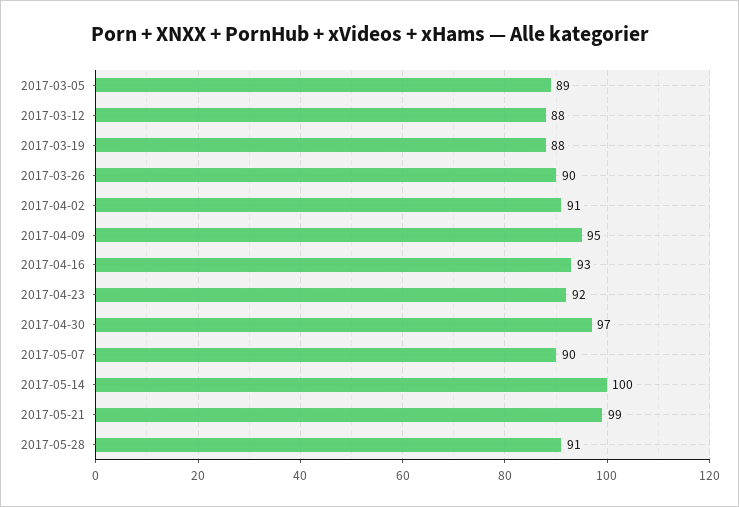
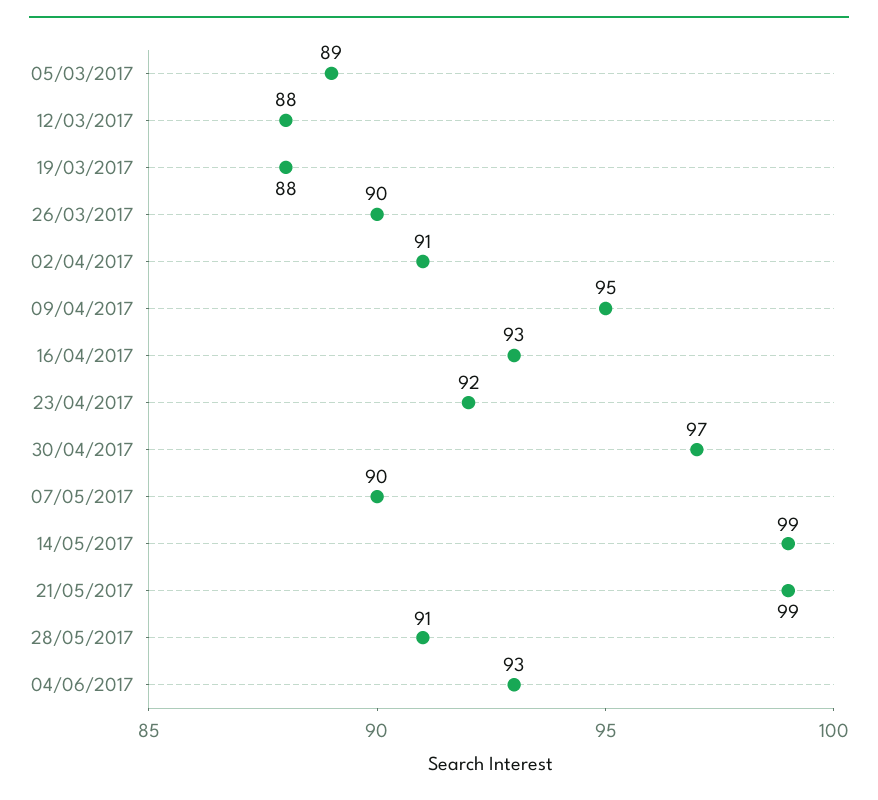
2017-05-14: 100 -> 99
04/06/2017: none -> 93

